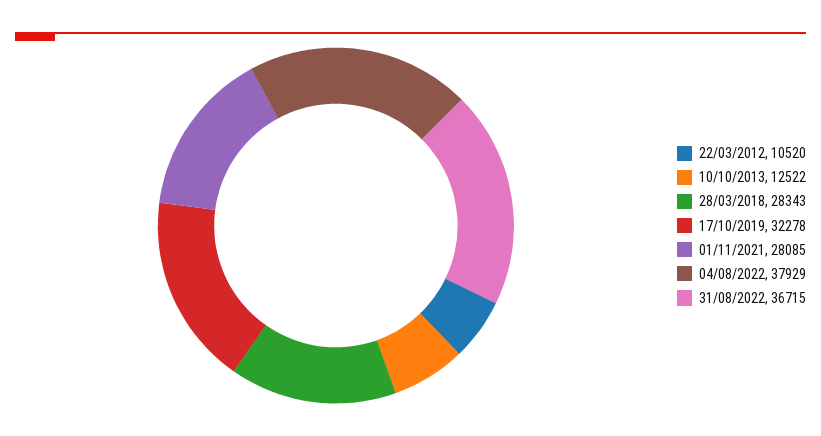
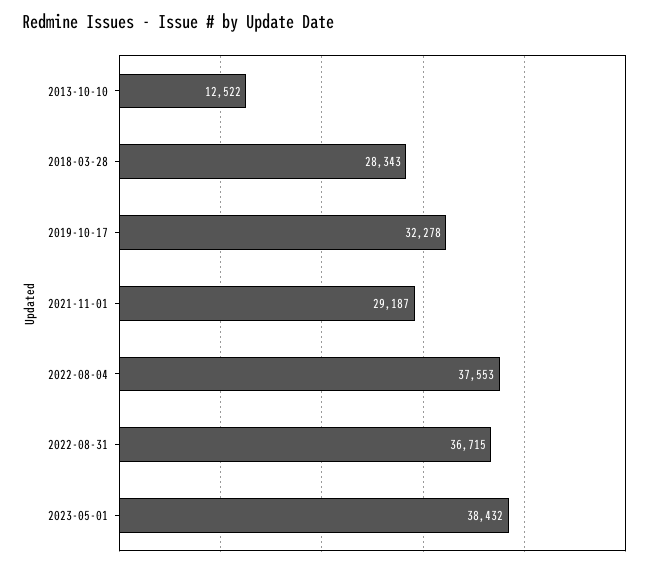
22/03/2012: 10520 -> none
01/11/2021: 28085 -> 29187
04/08/2022: 37929 -> 37553
2023-05-01: none -> 38432

